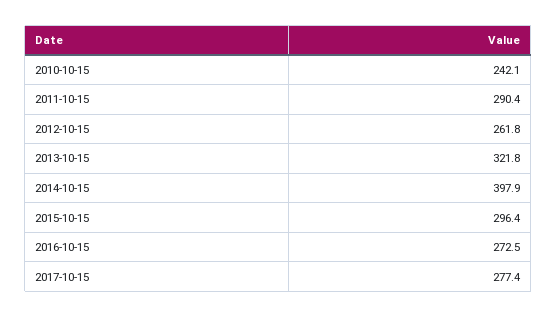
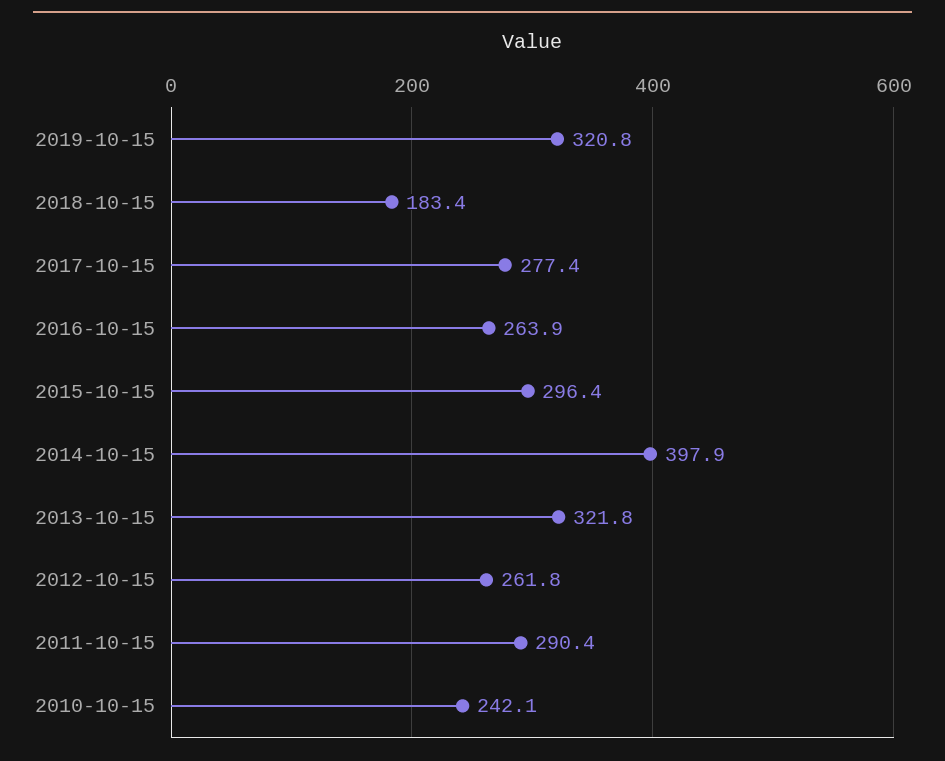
2016-10-15: 272.5 -> 263.9
2019-10-15: none -> 320.8
2018-10-15: none -> 183.4

